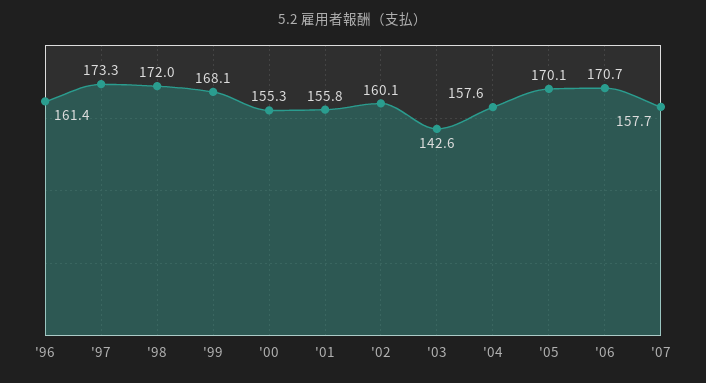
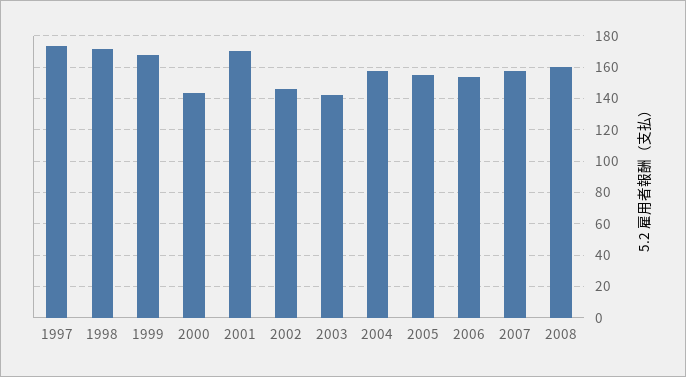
'96: 161.4 -> none
'00: 155.3 -> 145
'01: 155.8 -> 170
'02: 160.1 -> 145
'05: 170.1 -> 155
'06: 170.7 -> 155
2008: none -> 160

